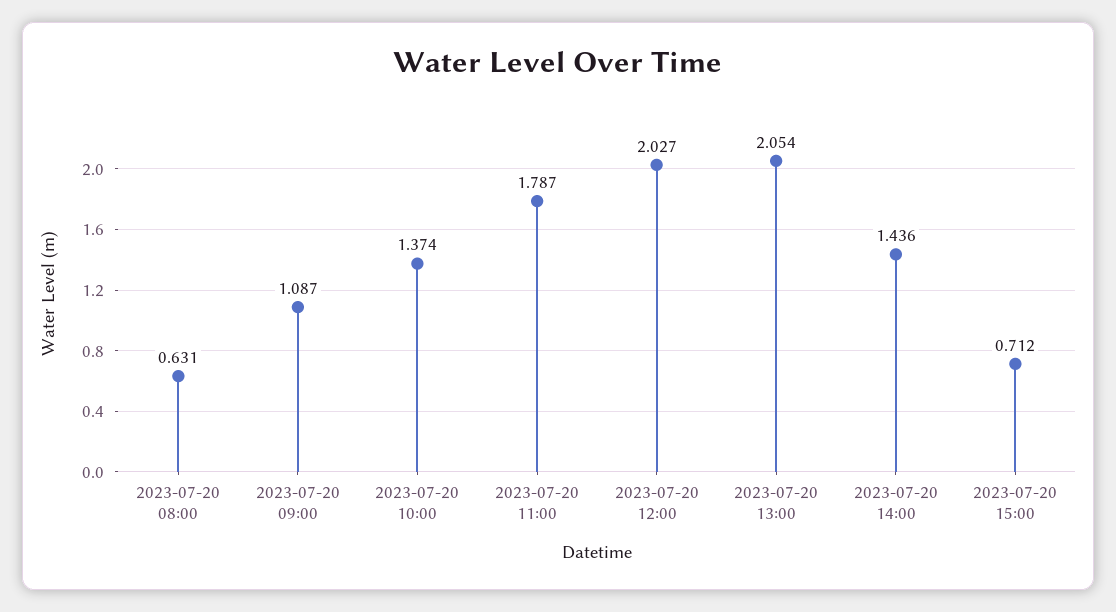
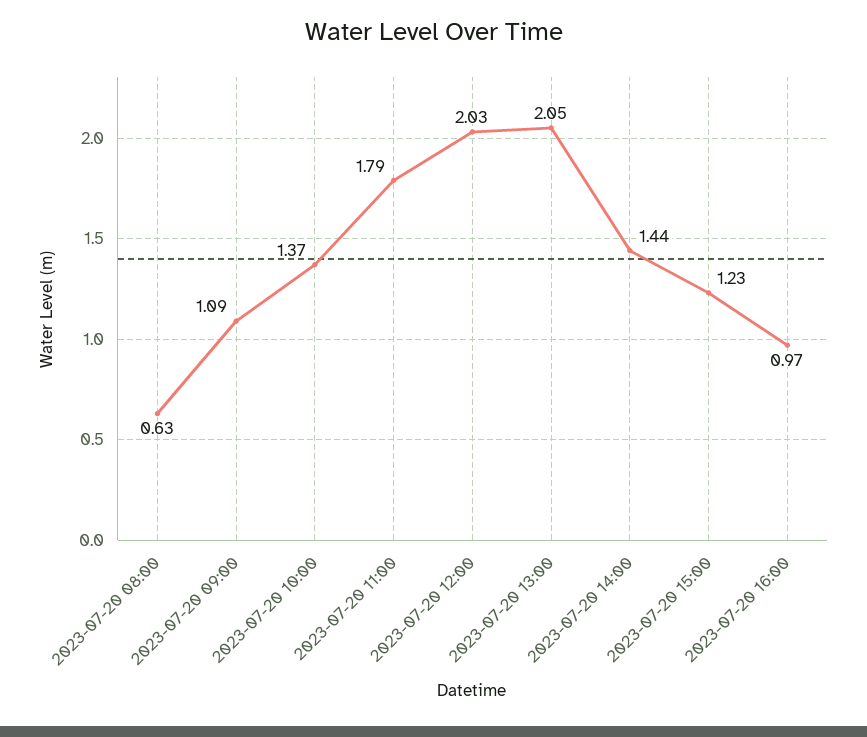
2023-07-20 15:00: 0.712 -> 1.23
2023-07-20 16:00: none -> 0.97

